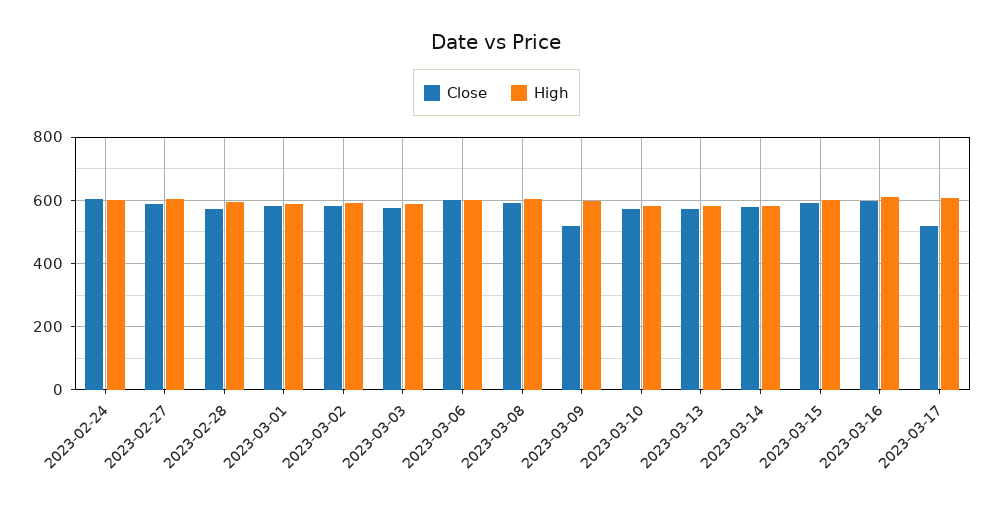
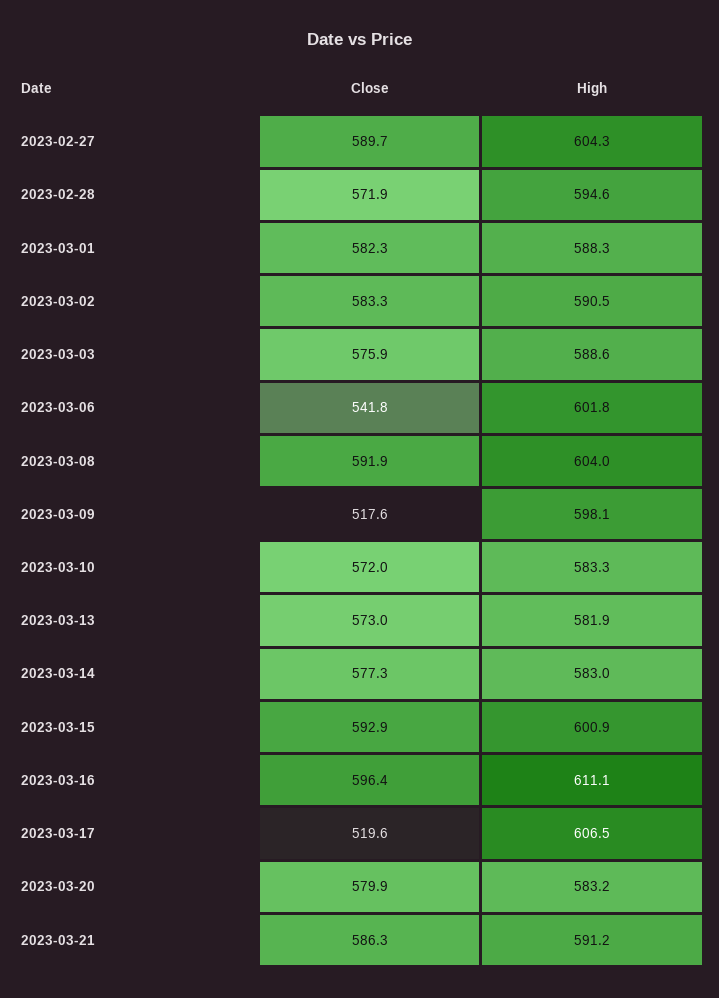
Close, 2023-02-24: 600 -> none
High, 2023-02-24: 600 -> none
Close, 2023-03-06: 600 -> 541.8
Close, 2023-03-20: none -> 579.9
High, 2023-03-20: none -> 583.2
Close, 2023-03-21: none -> 586.3
High, 2023-03-21: none -> 591.2

